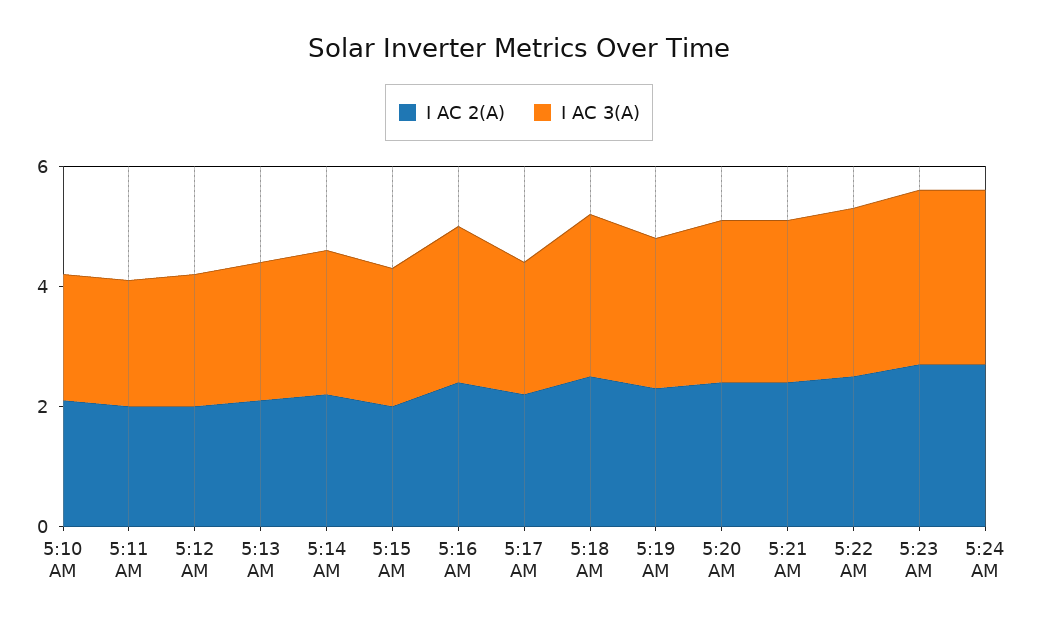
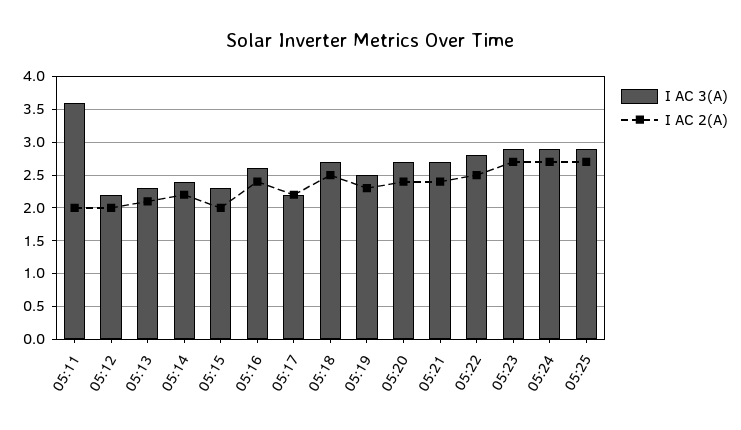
I AC 2(A), 5:10 AM: 2 -> none
I AC 3(A), 5:10 AM: 2 -> none
I AC 3(A), 5:11 AM: 2 -> 3.6
I AC 3(A), 05:25: none -> 2.9
I AC 2(A), 05:25: none -> 2.7

